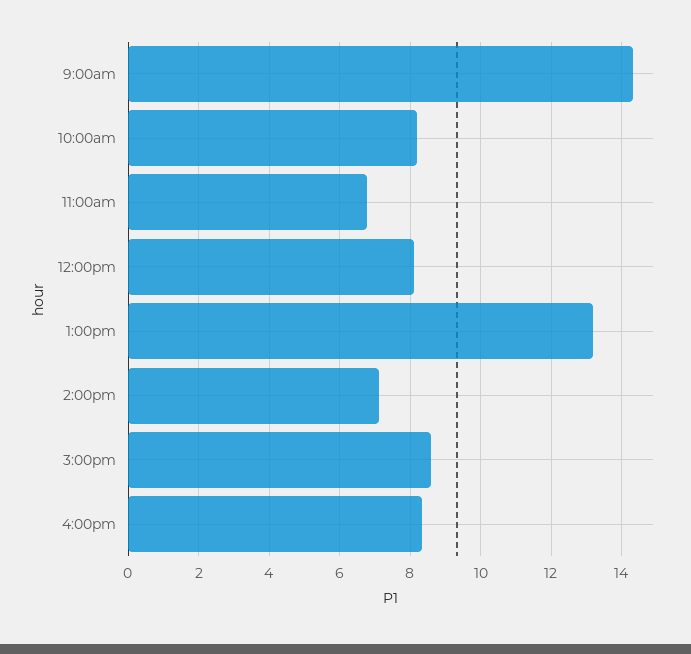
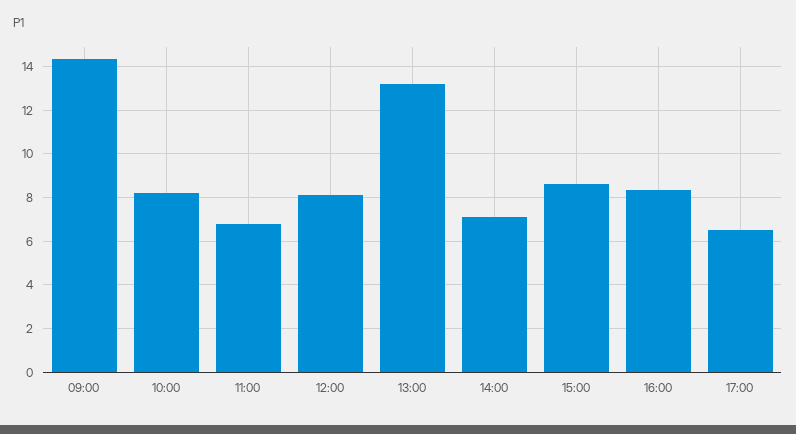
17:00: none -> 6.5

